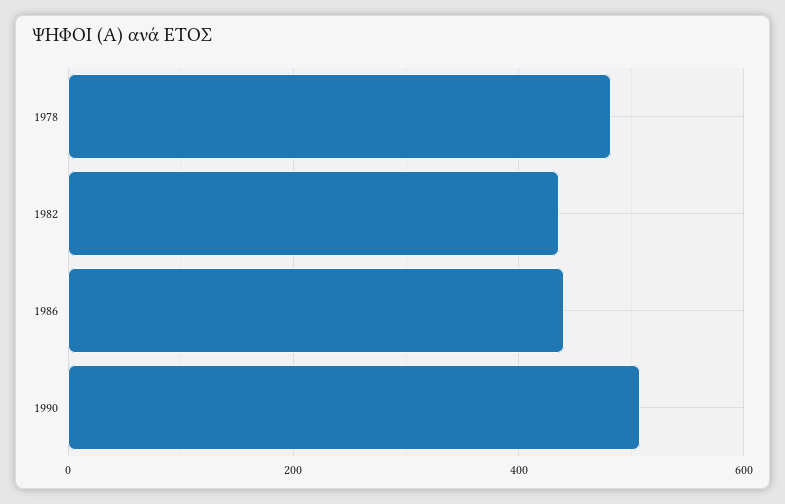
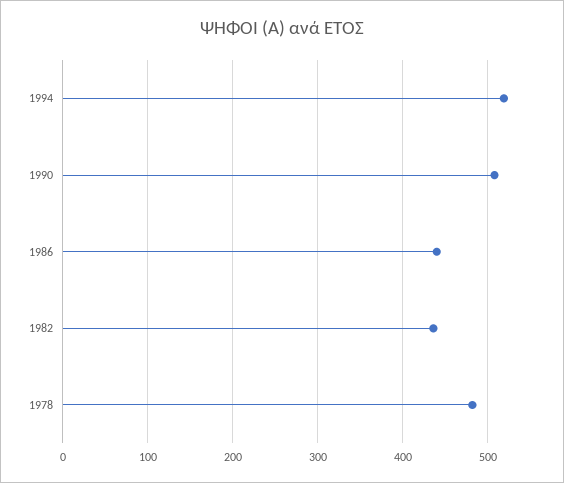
1994: none -> 520

